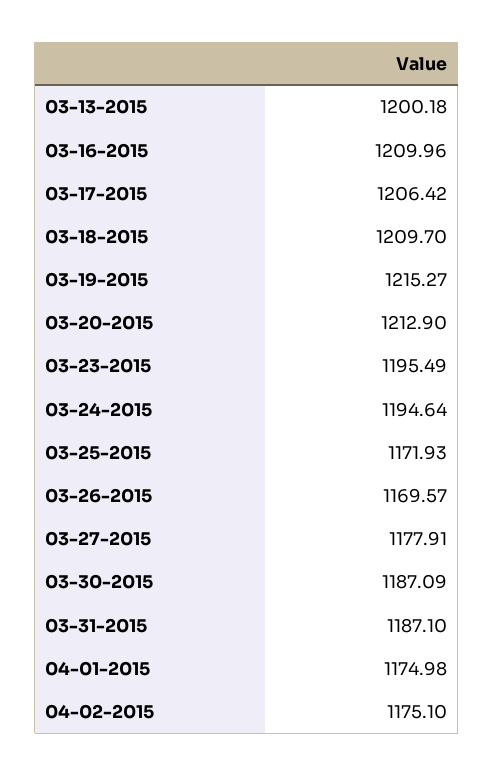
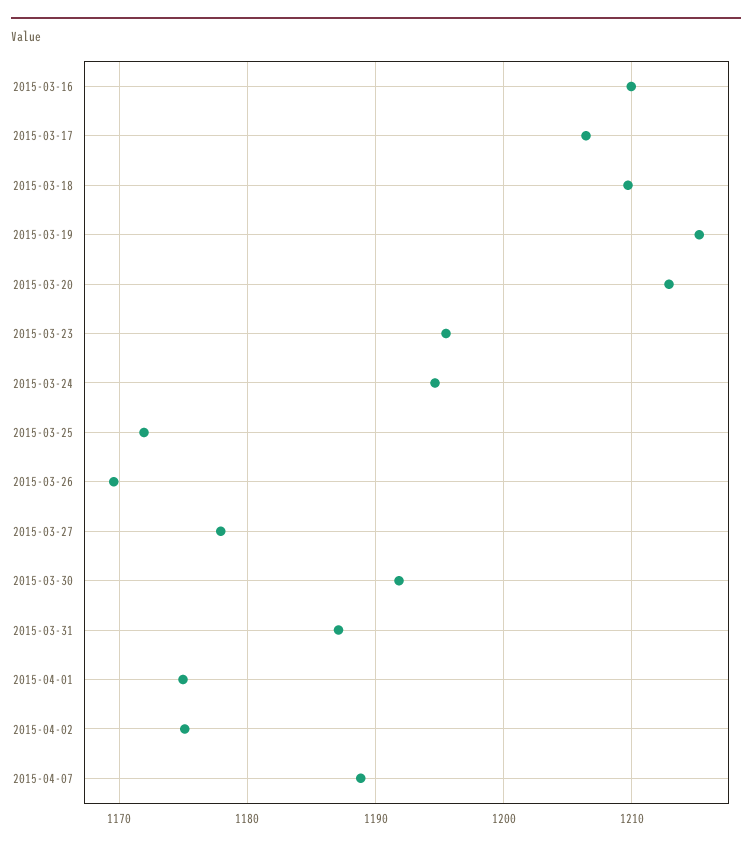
03-13-2015: 1200.18 -> none
03-30-2015: 1187.09 -> 1192
2015-04-07: none -> 1189

